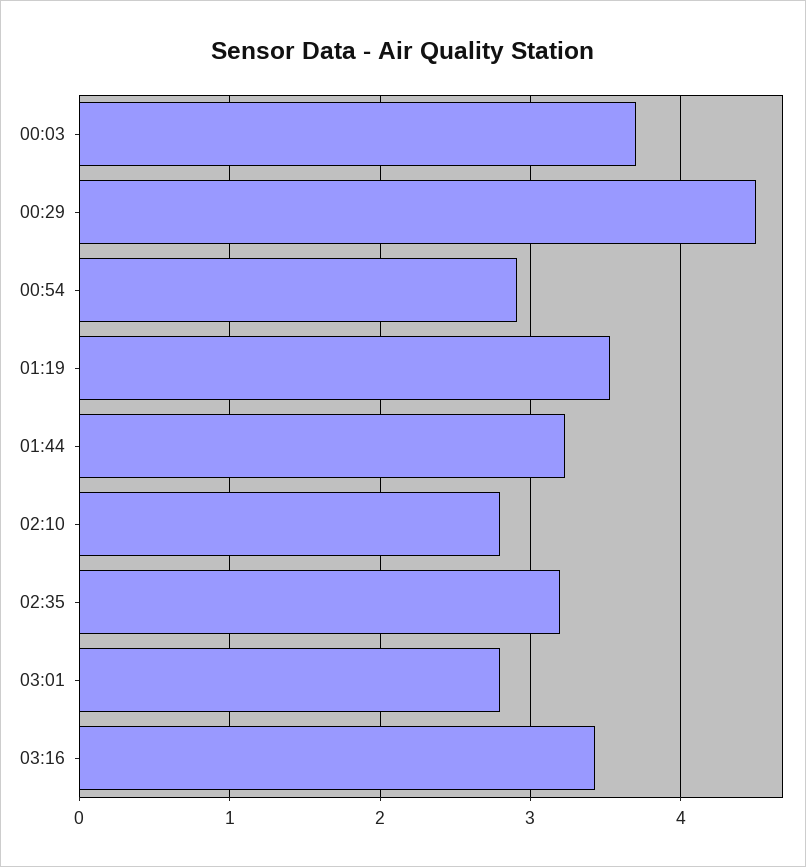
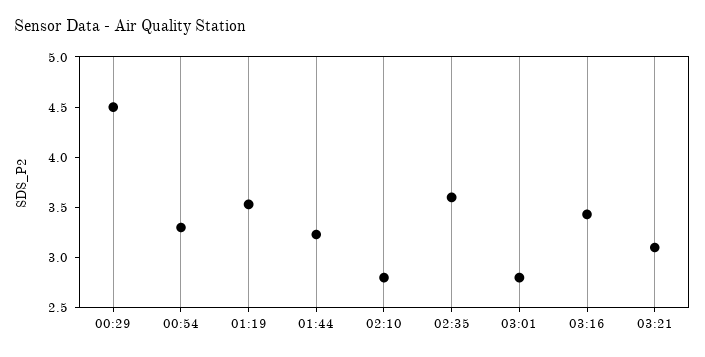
00:03: 3.7 -> none
00:54: 2.9 -> 3.3
02:35: 3.2 -> 3.6
03:21: none -> 3.1

